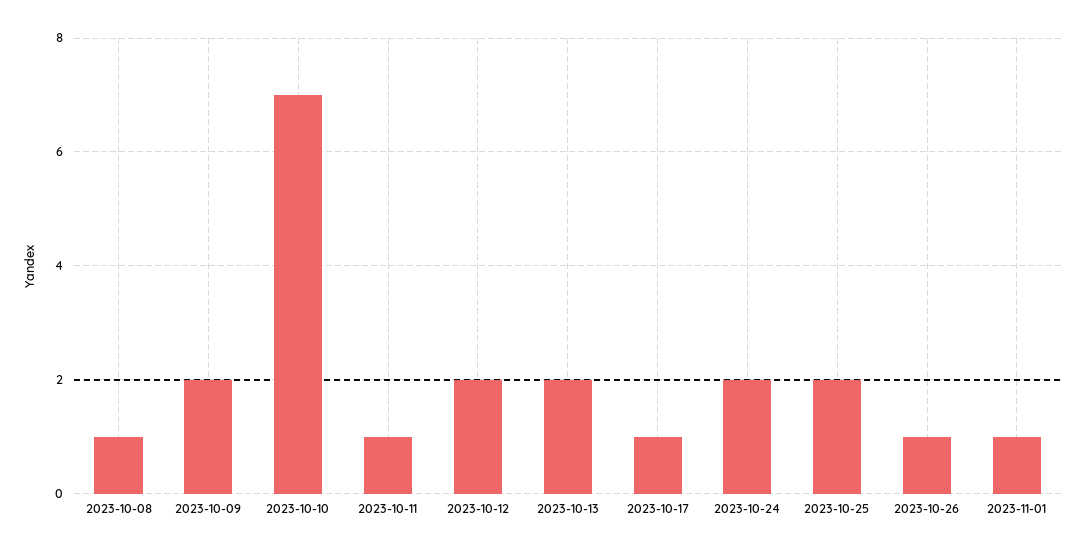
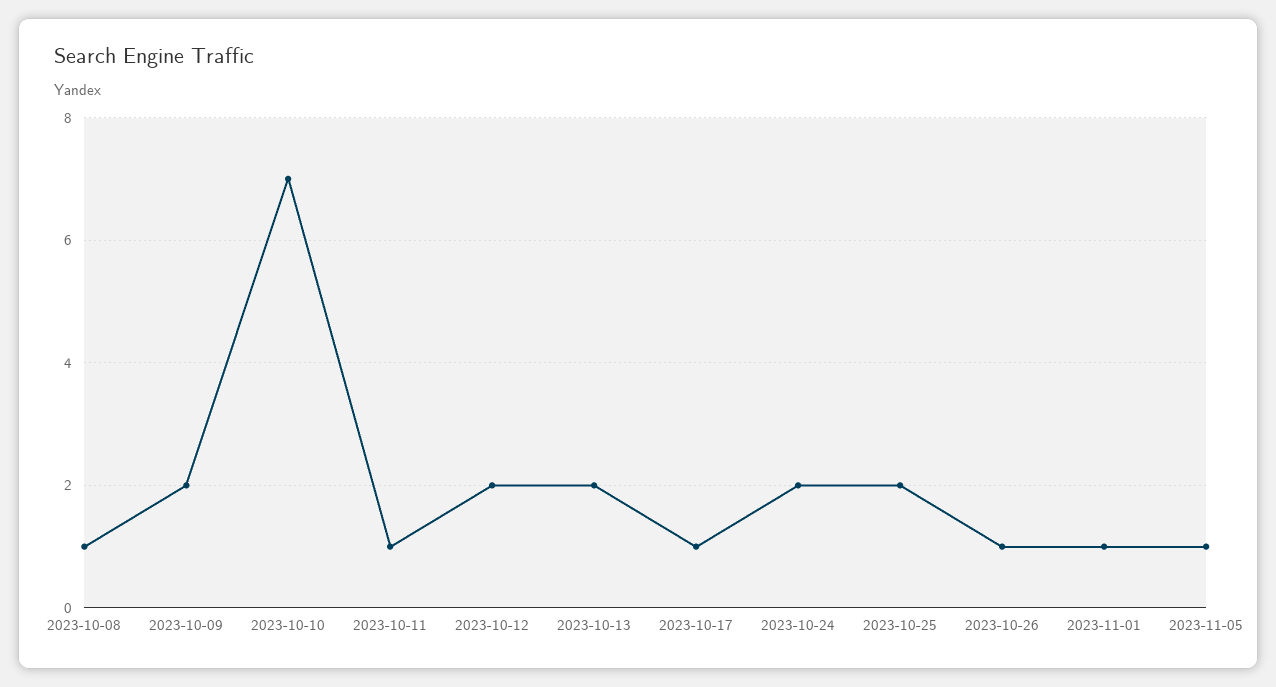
2023-11-05: none -> 1

